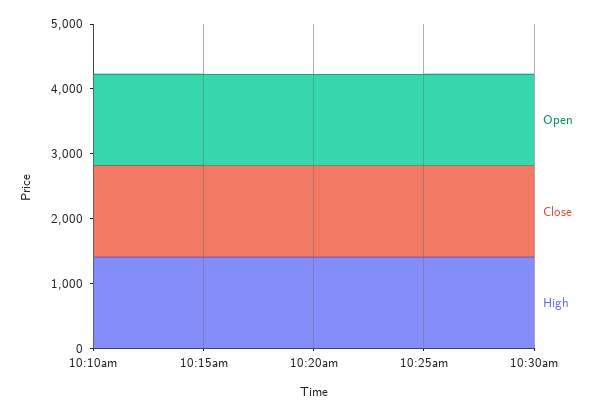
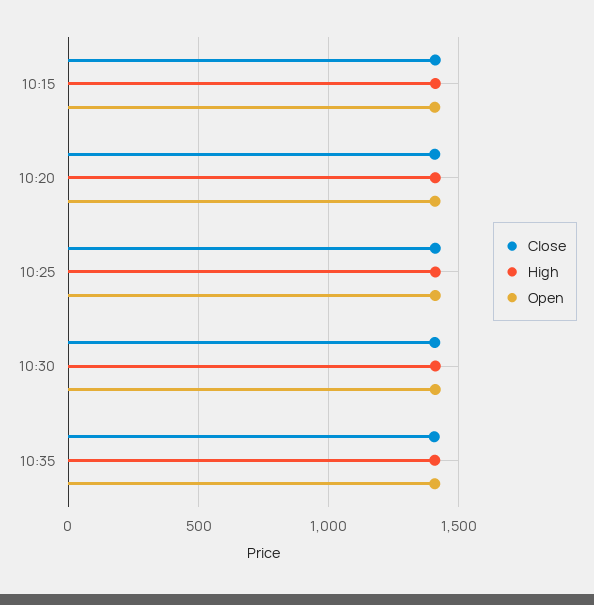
Open, 10:10am: 1400 -> none
Close, 10:10am: 1400 -> none
High, 10:10am: 1400 -> none
Close, 10:35: none -> 1400
High, 10:35: none -> 1400
Open, 10:35: none -> 1400

